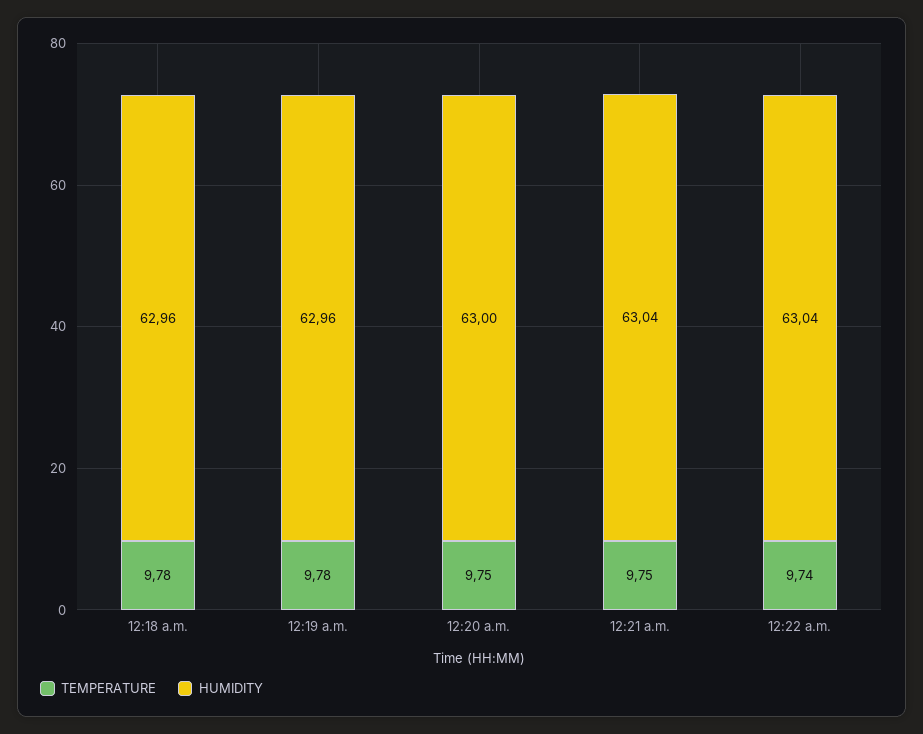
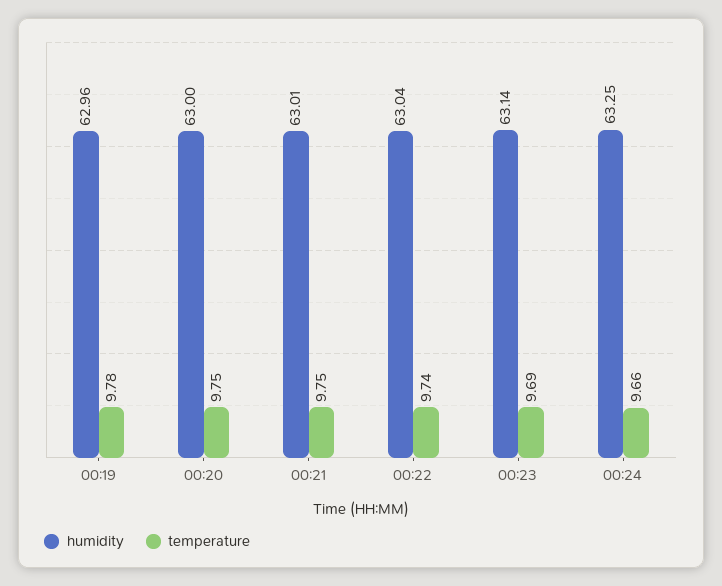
TEMPERATURE, 12:18 a.m.: 9.78 -> none
HUMIDITY, 12:18 a.m.: 62.96 -> none
HUMIDITY, 12:21 a.m.: 63.04 -> 63.01
HUMIDITY, 00:23: none -> 63.14
TEMPERATURE, 00:23: none -> 9.69
HUMIDITY, 00:24: none -> 63.25
TEMPERATURE, 00:24: none -> 9.66

